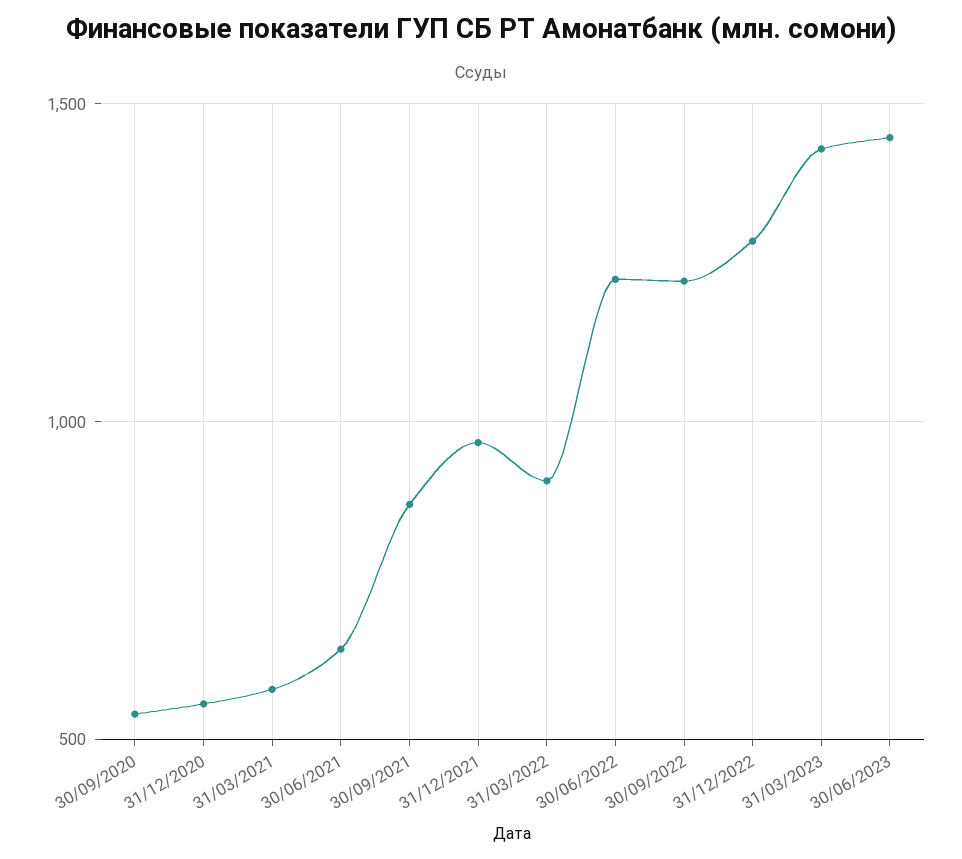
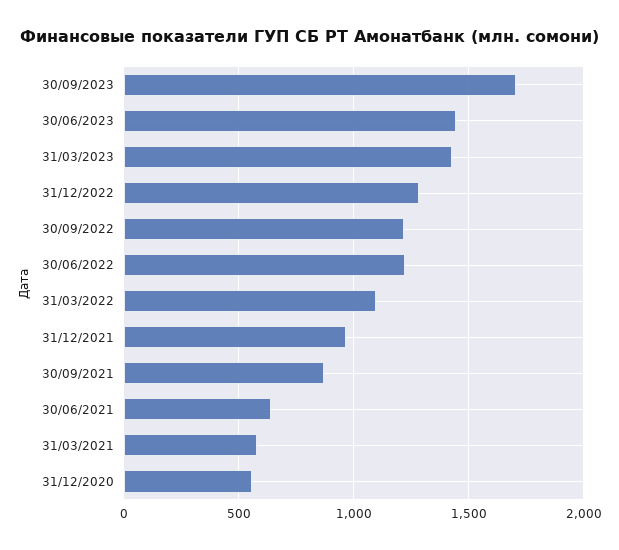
30/09/2020: 550 -> none
31/03/2022: 900 -> 1100
30/09/2023: none -> 1700

